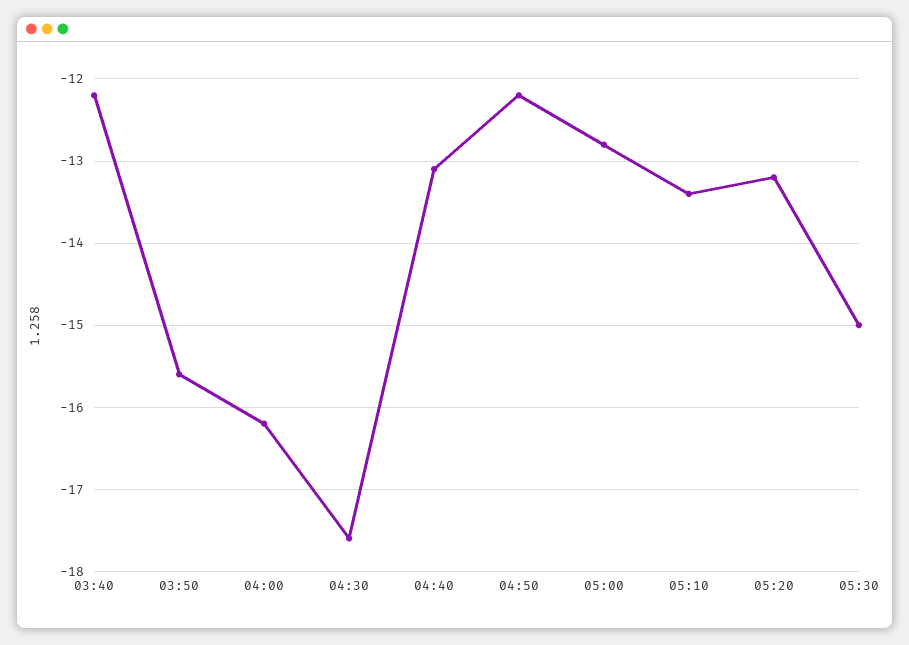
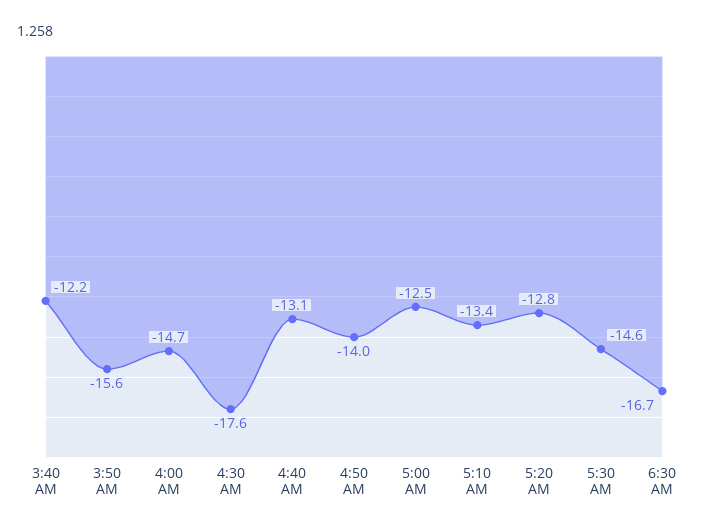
04:00: -16.2 -> -14.7
04:50: -12.2 -> -14
05:00: -12.8 -> -12.5
05:20: -13.2 -> -12.8
05:30: -15 -> -14.6
6:30 AM: none -> -16.7

